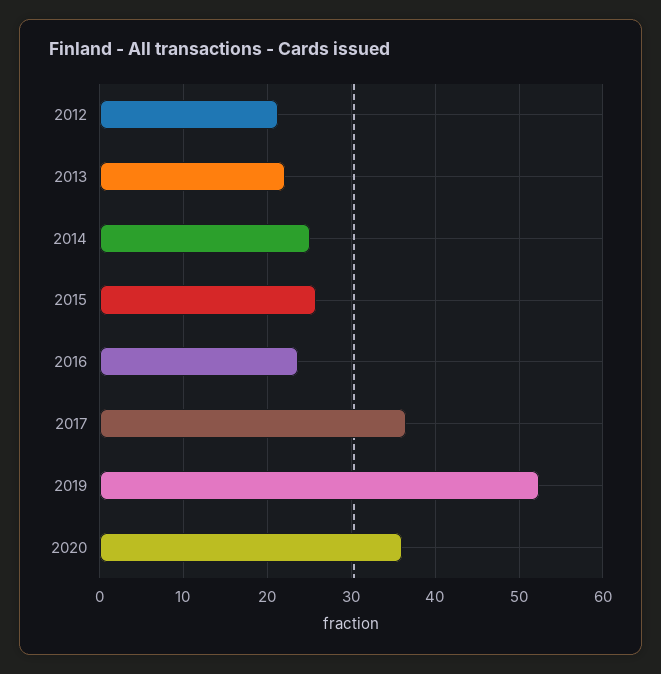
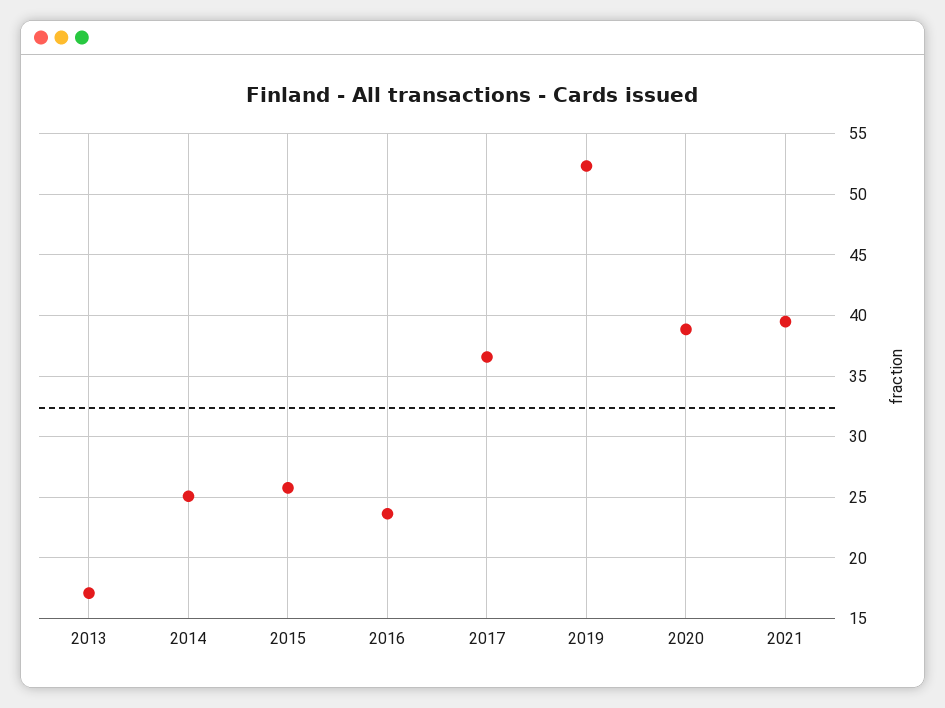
2012: 21 -> none
2013: 22 -> 17
2020: 36 -> 39
2021: none -> 39.5

